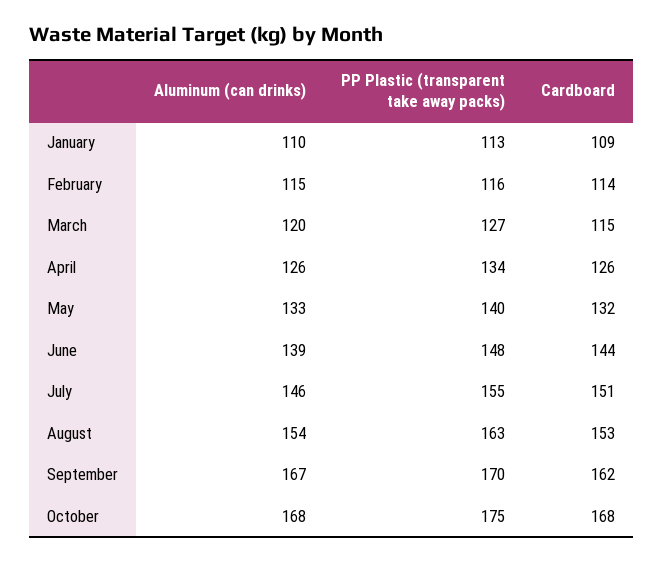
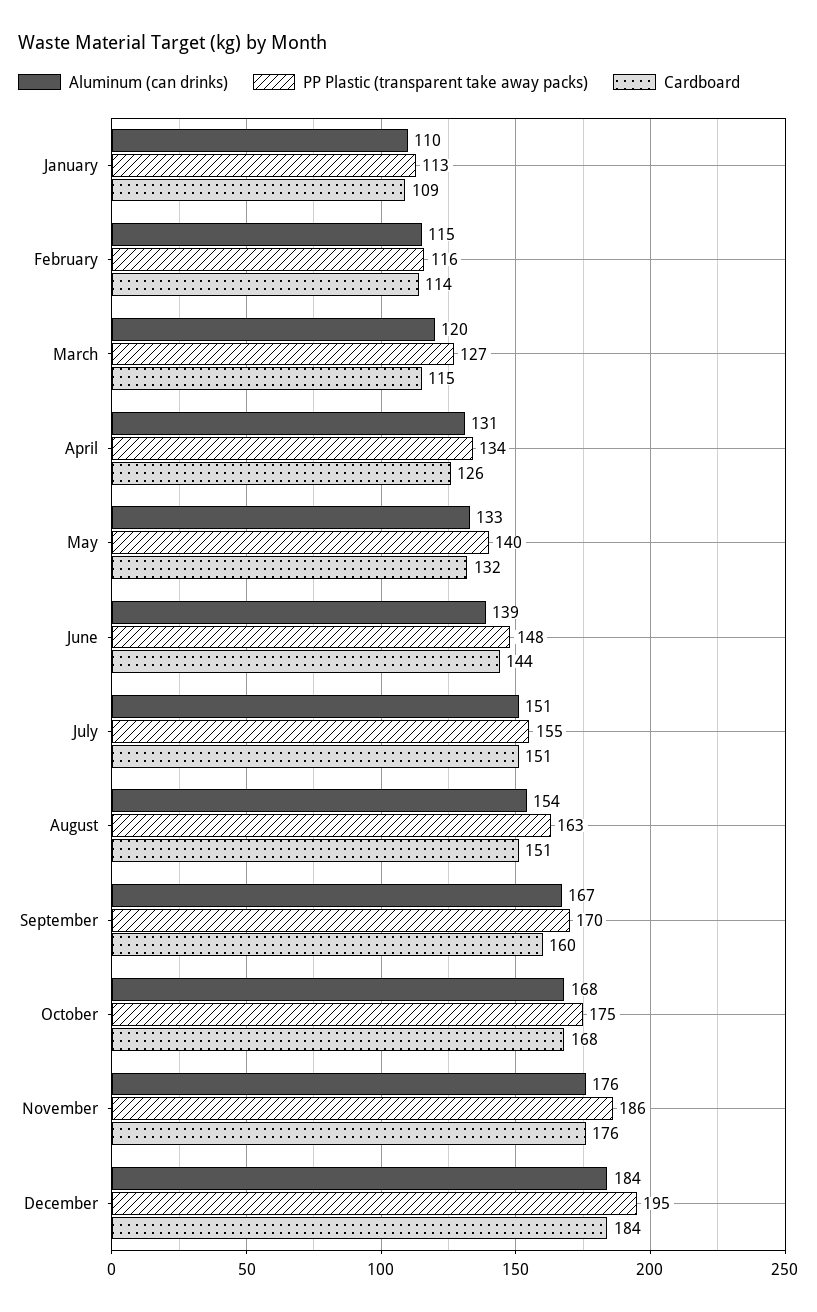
Aluminum (can drinks), April: 126 -> 131
Aluminum (can drinks), July: 146 -> 151
Cardboard, August: 153 -> 151
Cardboard, September: 162 -> 160
Aluminum (can drinks), November: none -> 176
PP Plastic (transparent take away packs), November: none -> 186
Cardboard, November: none -> 176
Aluminum (can drinks), December: none -> 184
PP Plastic (transparent take away packs), December: none -> 195
Cardboard, December: none -> 184

